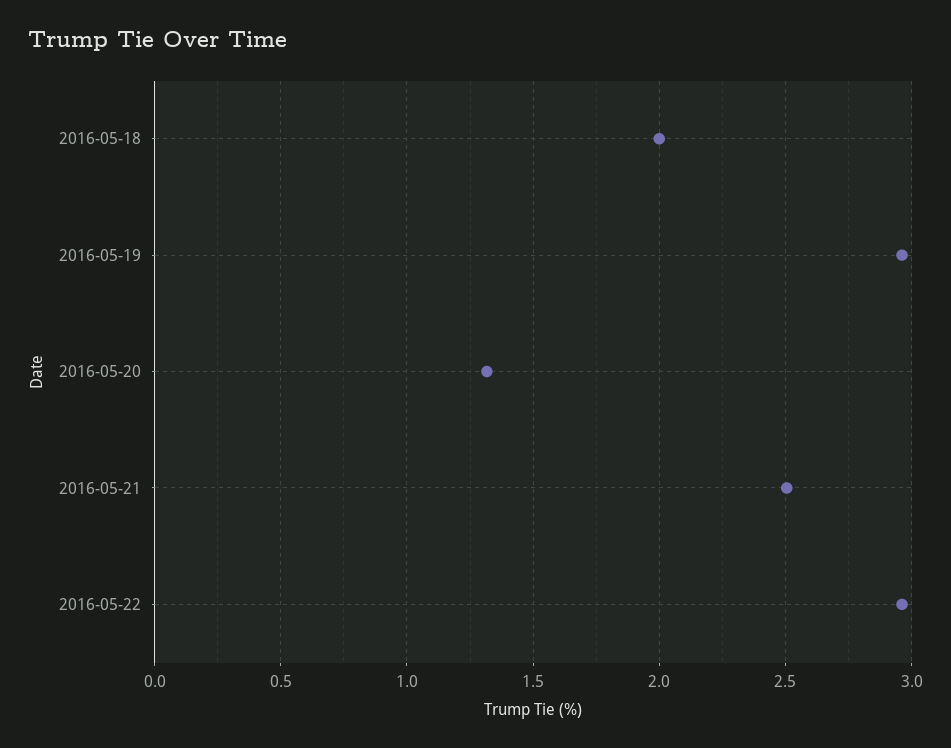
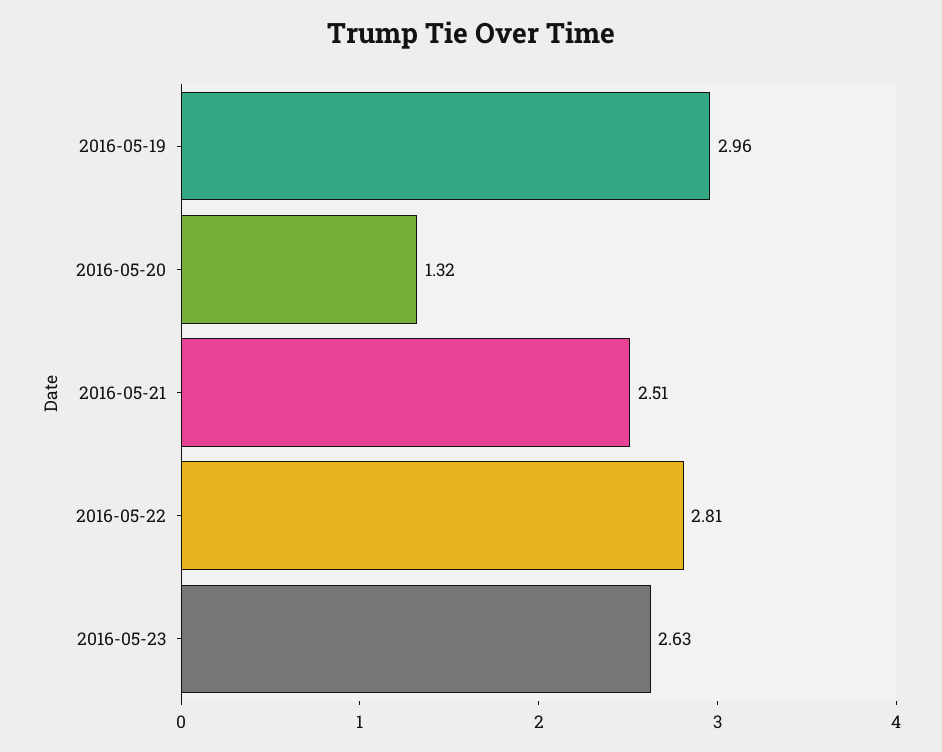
2016-05-18: 2 -> none
2016-05-22: 2.95 -> 2.81
2016-05-23: none -> 2.63

